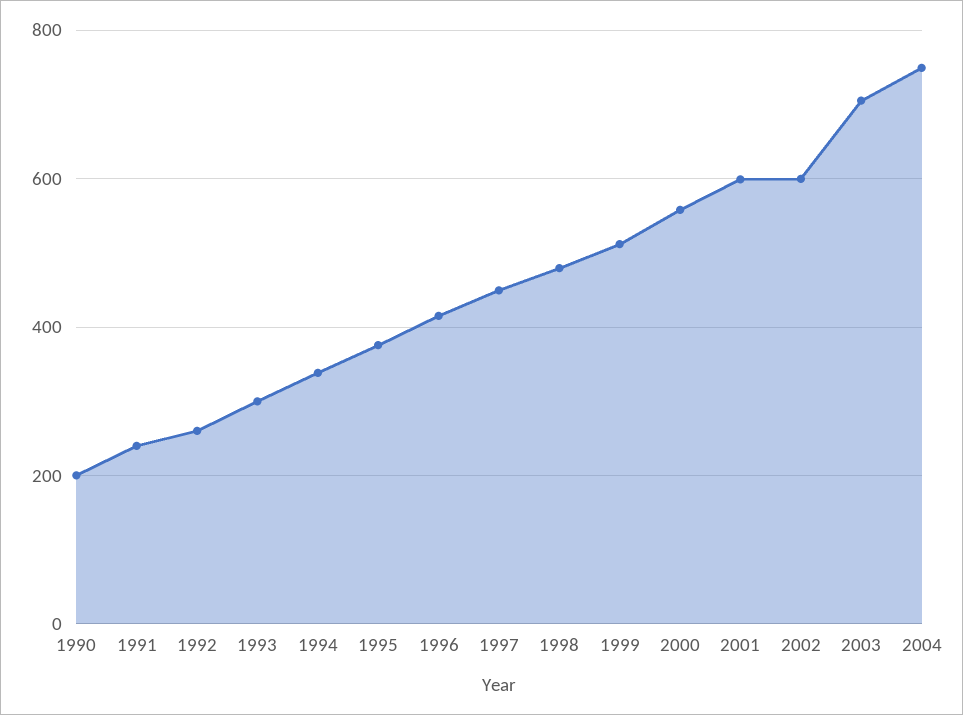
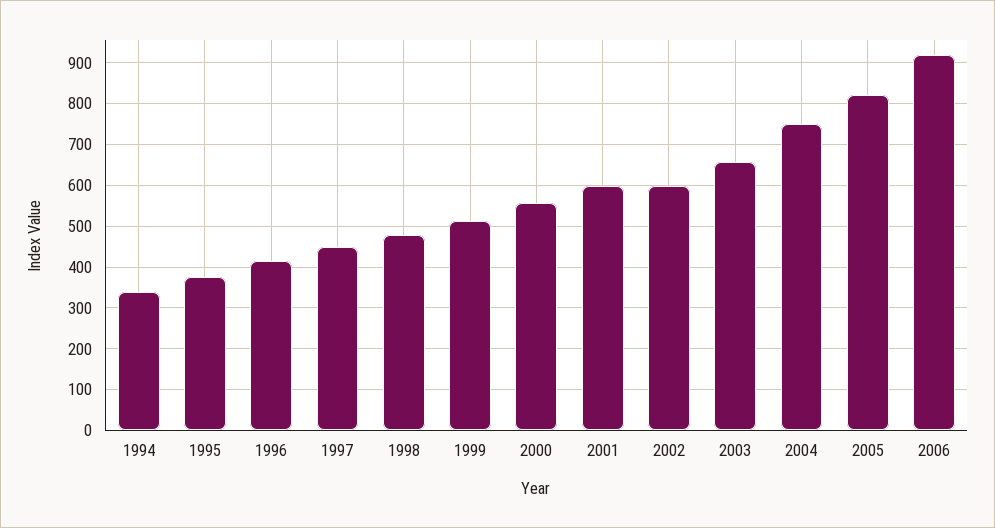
1990: 200 -> none
1991: 240 -> none
1992: 260 -> none
1993: 300 -> none
2003: 700 -> 660
2005: none -> 820
2006: none -> 920

